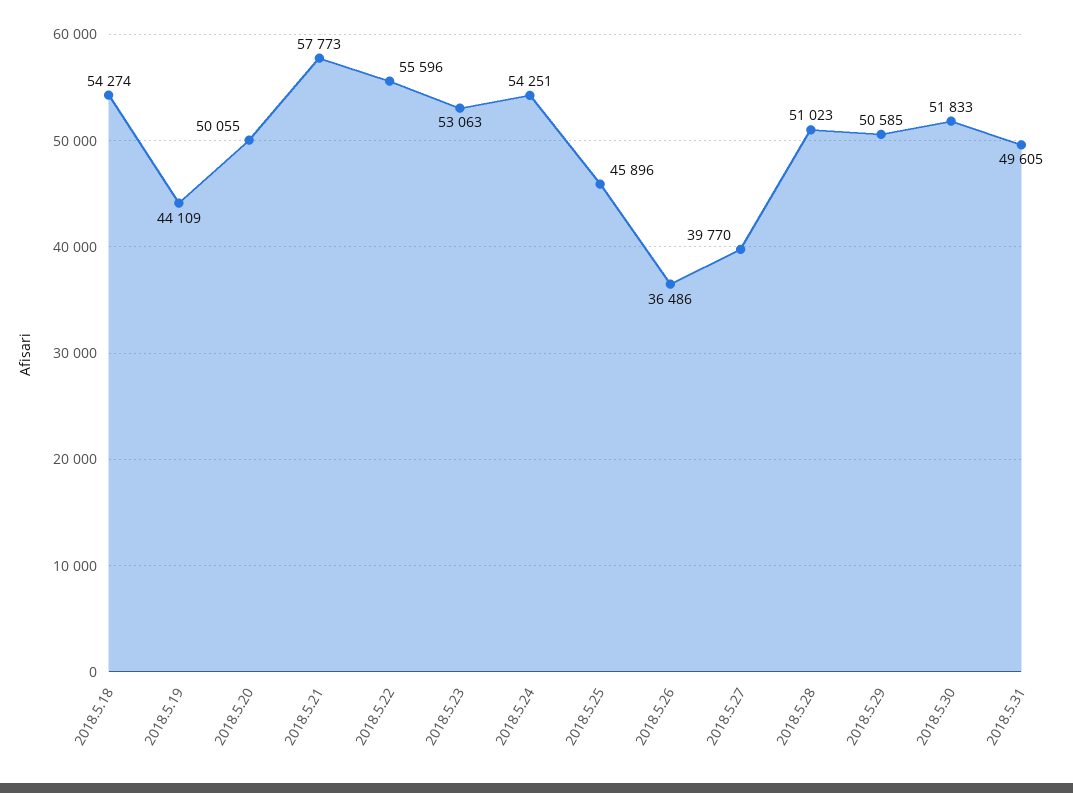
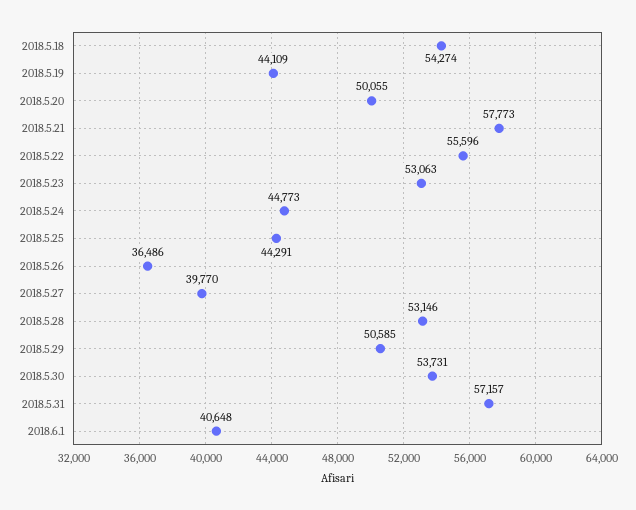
2018.5.24: 54251 -> 44773
2018.5.25: 45896 -> 44291
2018.5.28: 51023 -> 53146
2018.5.30: 51833 -> 53731
2018.5.31: 49605 -> 57157
2018.6.1: none -> 40648

